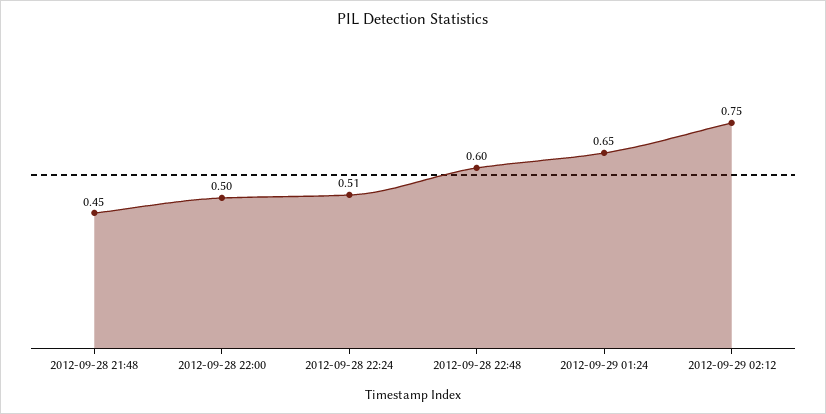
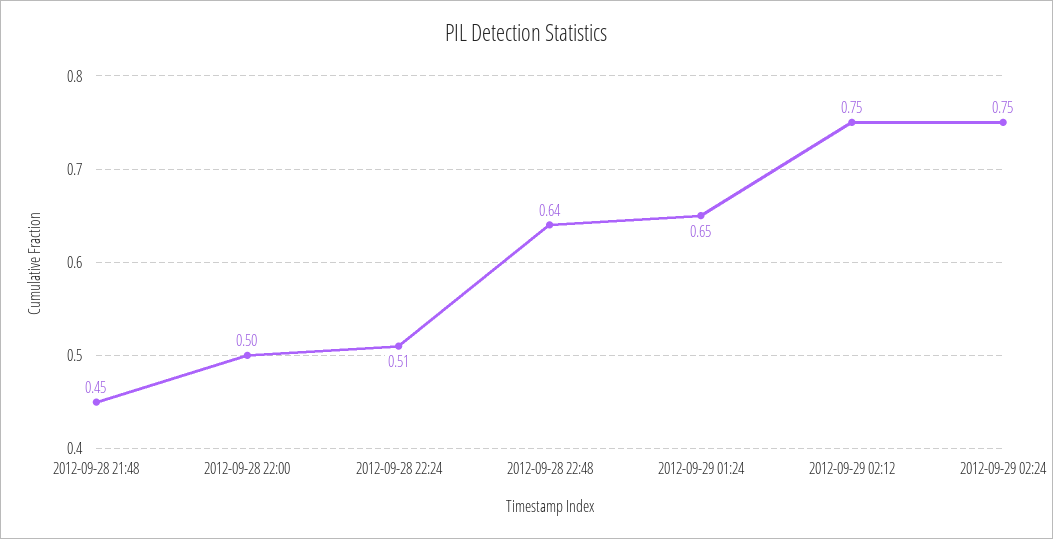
2012-09-28 22:48: 0.6 -> 0.64
2012-09-29 02:24: none -> 0.75

